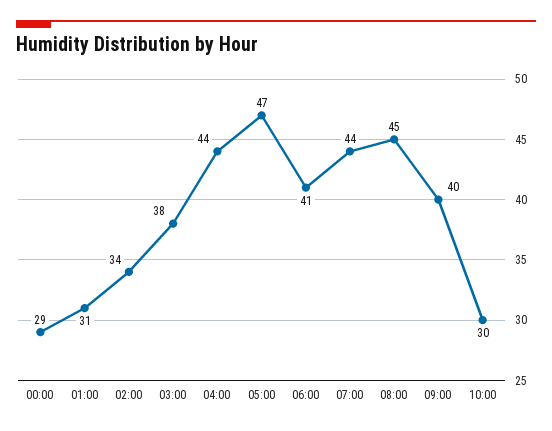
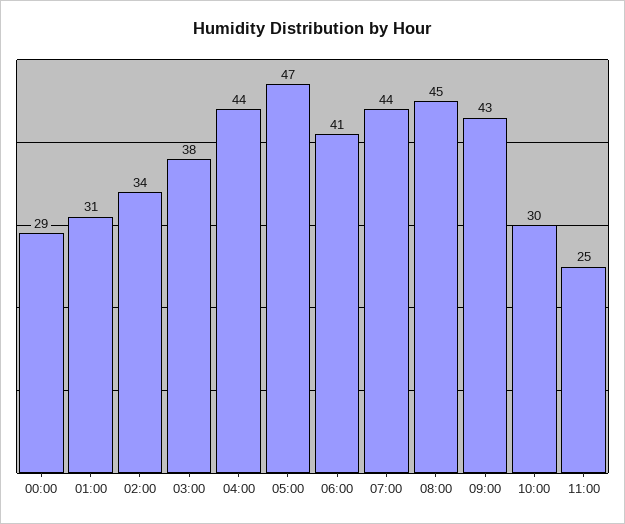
09:00: 40 -> 43
11:00: none -> 25

